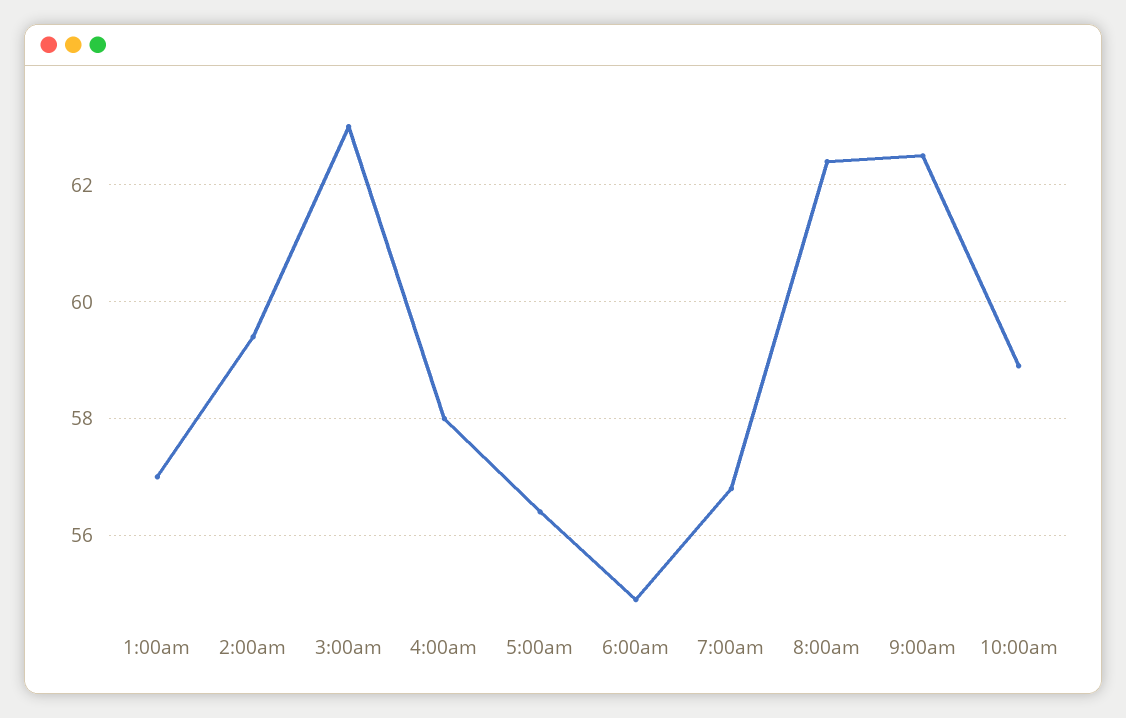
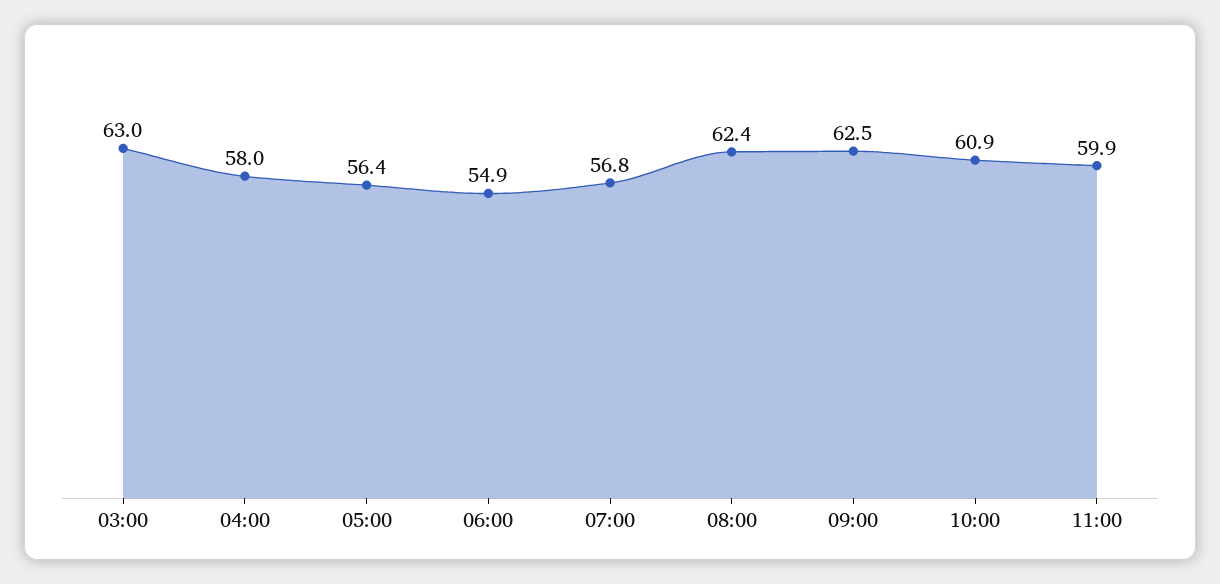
1:00am: 57 -> none
2:00am: 59.5 -> none
10:00am: 59 -> 60.9
11:00: none -> 59.9

